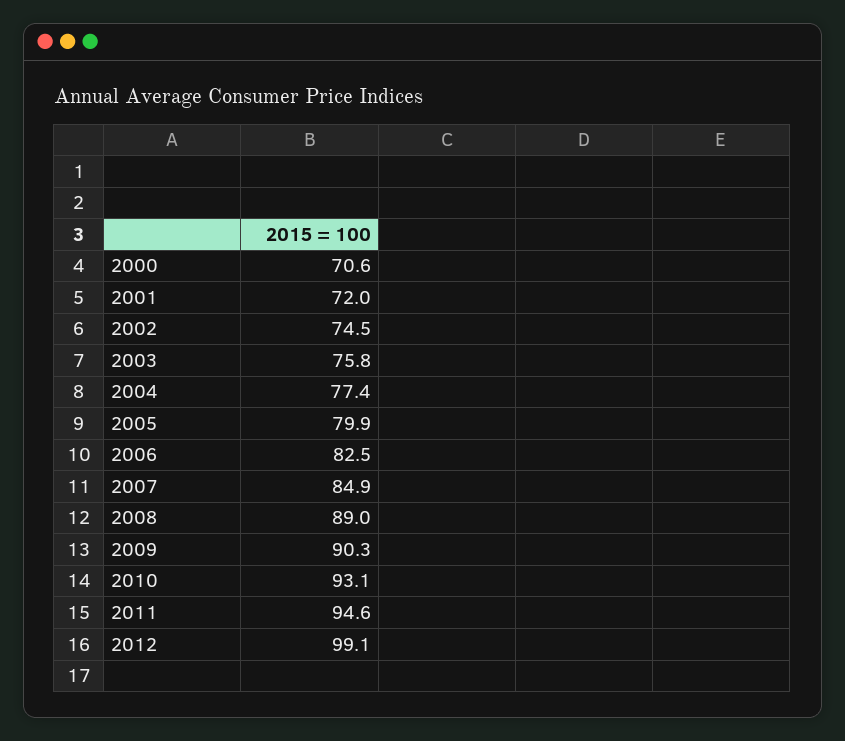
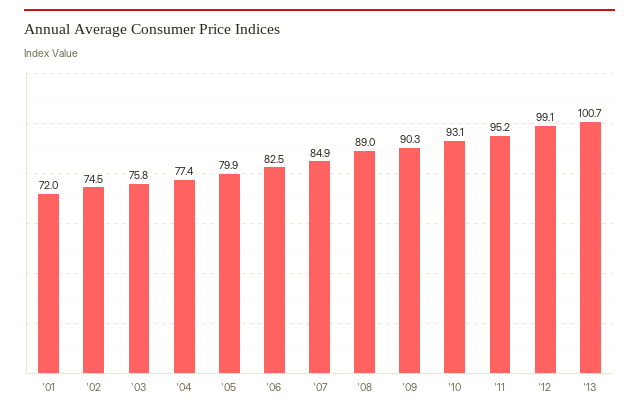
2000: 70.6 -> none
2011: 94.6 -> 95.2
'13: none -> 100.7

